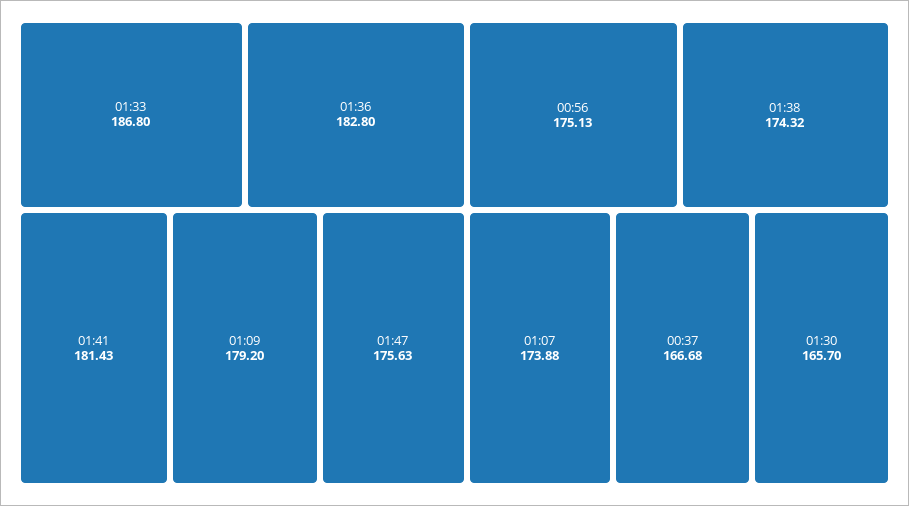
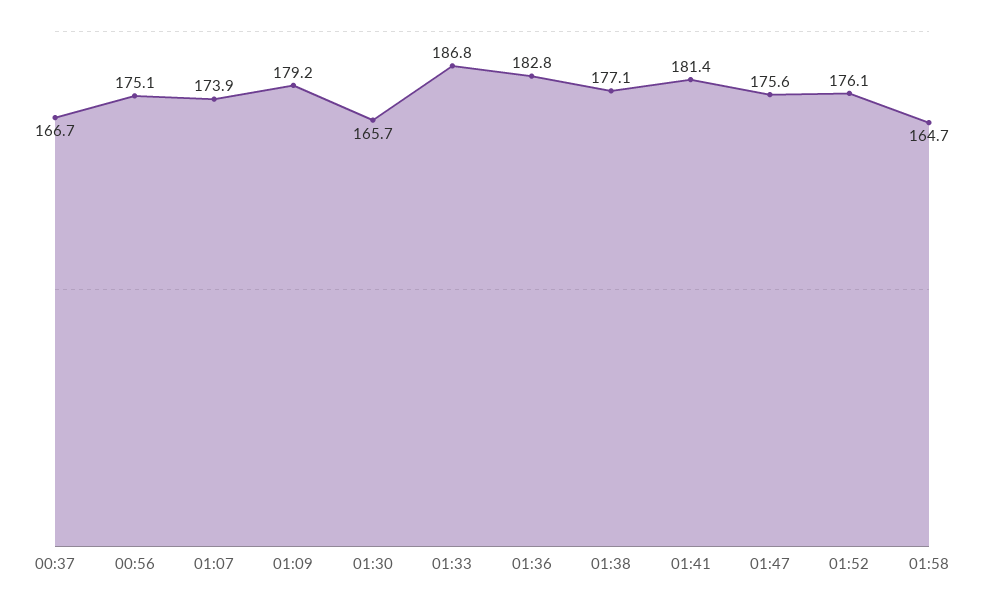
01:38: 174.32 -> 177.1
01:52: none -> 176.1
01:58: none -> 164.7

